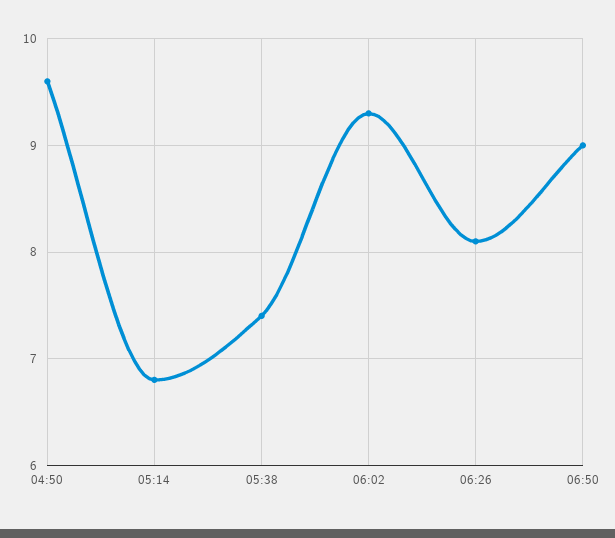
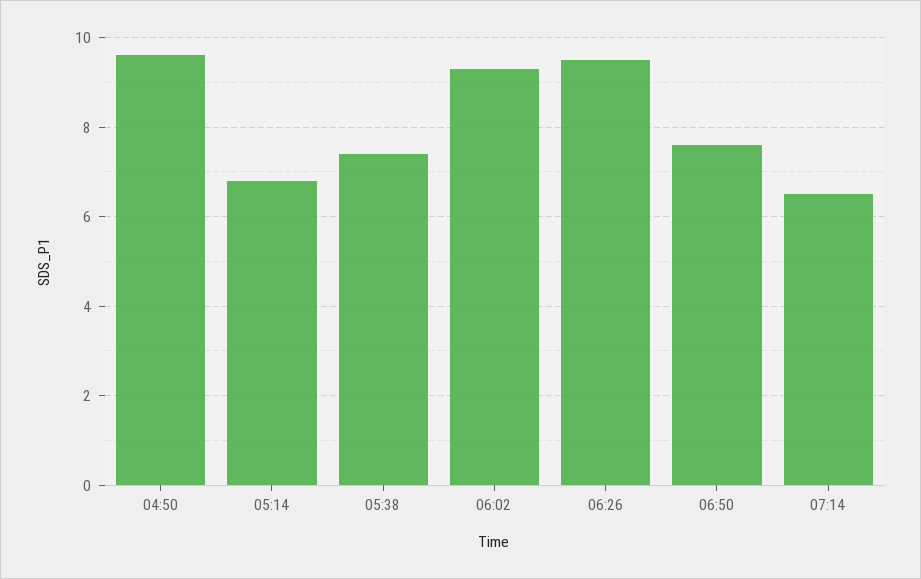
06:26: 8.1 -> 9.5
06:50: 9 -> 7.5
07:14: none -> 6.5

